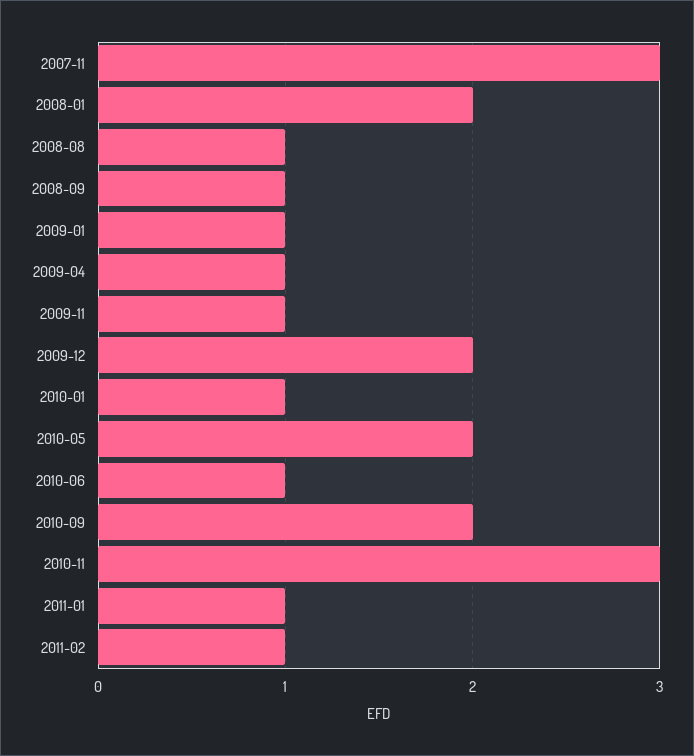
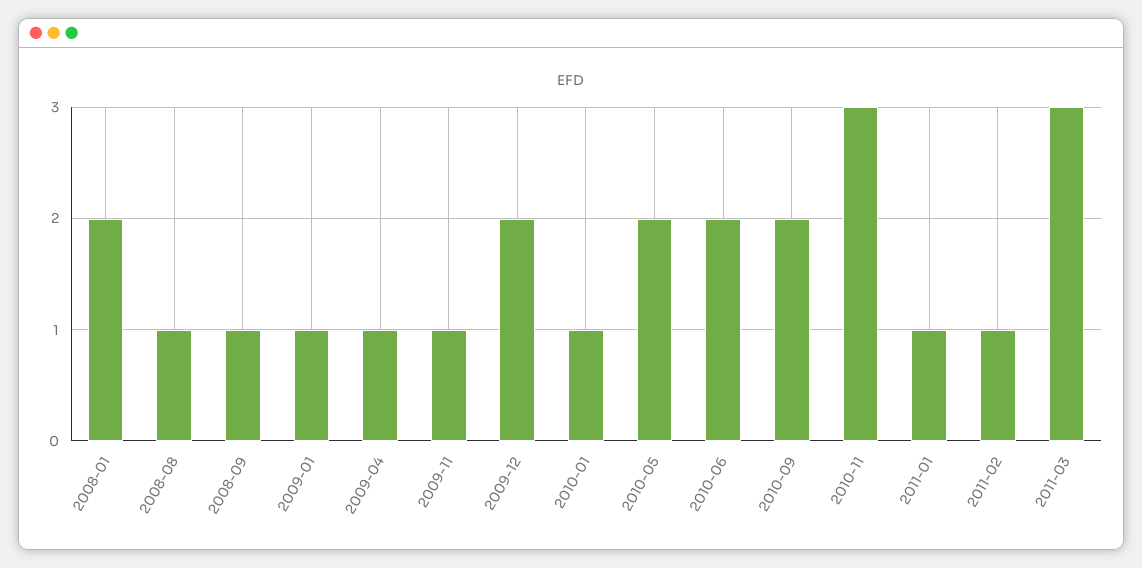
2007-11: 3 -> none
2010-06: 1 -> 2
2011-03: none -> 3

